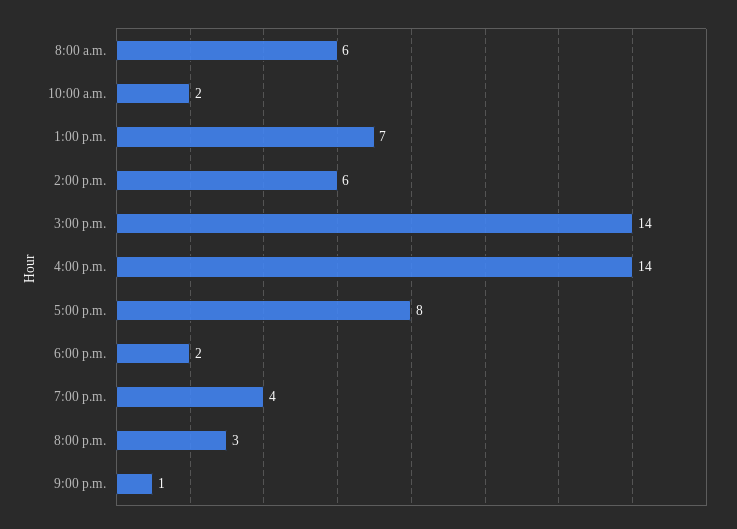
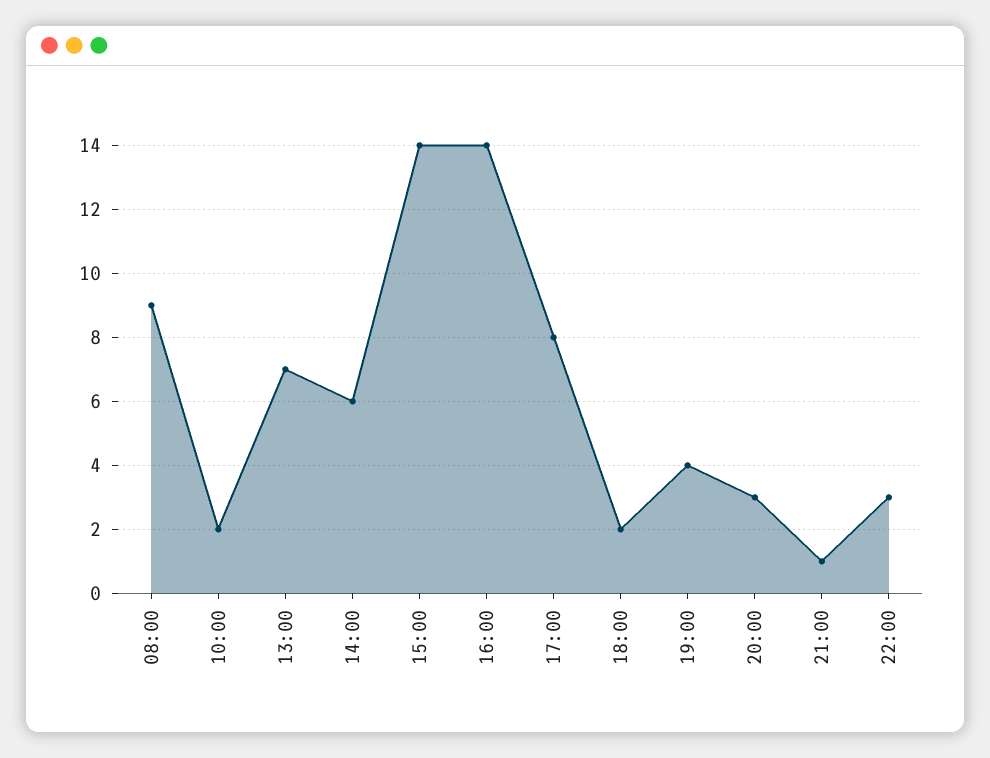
8:00 a.m.: 6 -> 9
22:00: none -> 3

